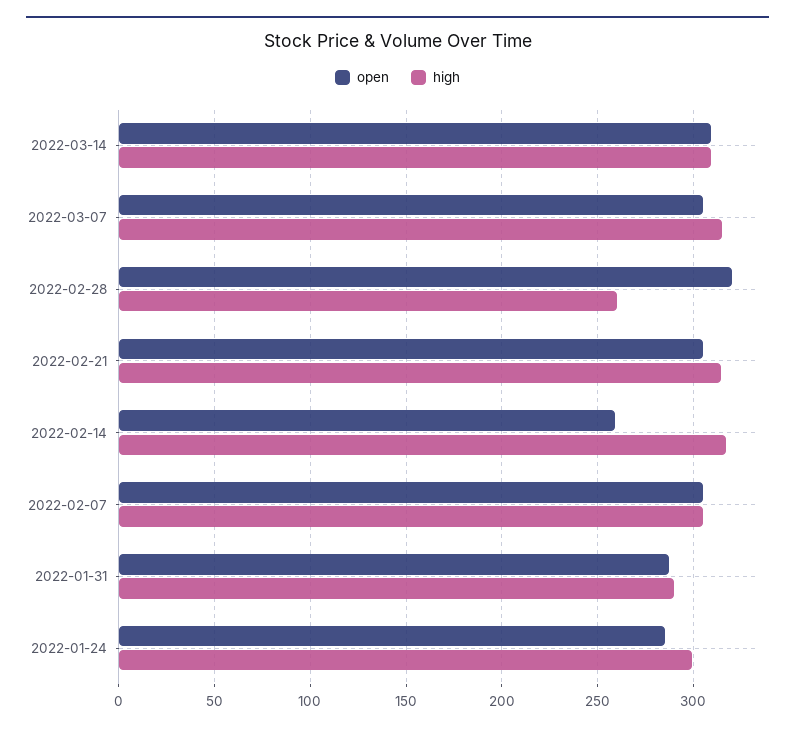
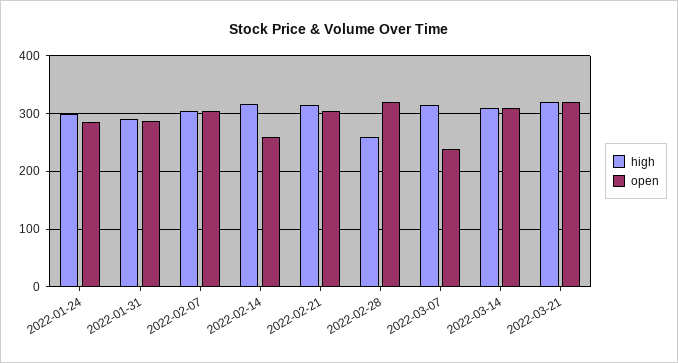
open, 2022-03-07: 305 -> 240
high, 2022-03-21: none -> 320
open, 2022-03-21: none -> 320

